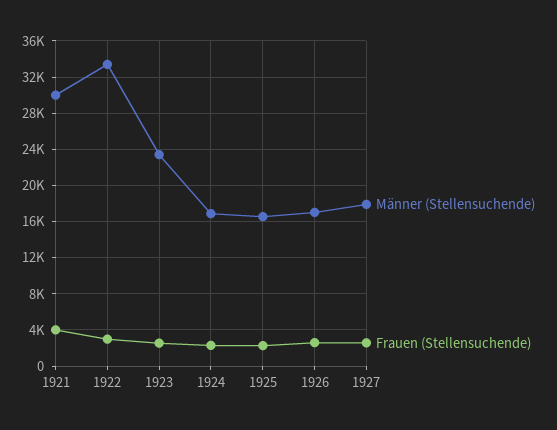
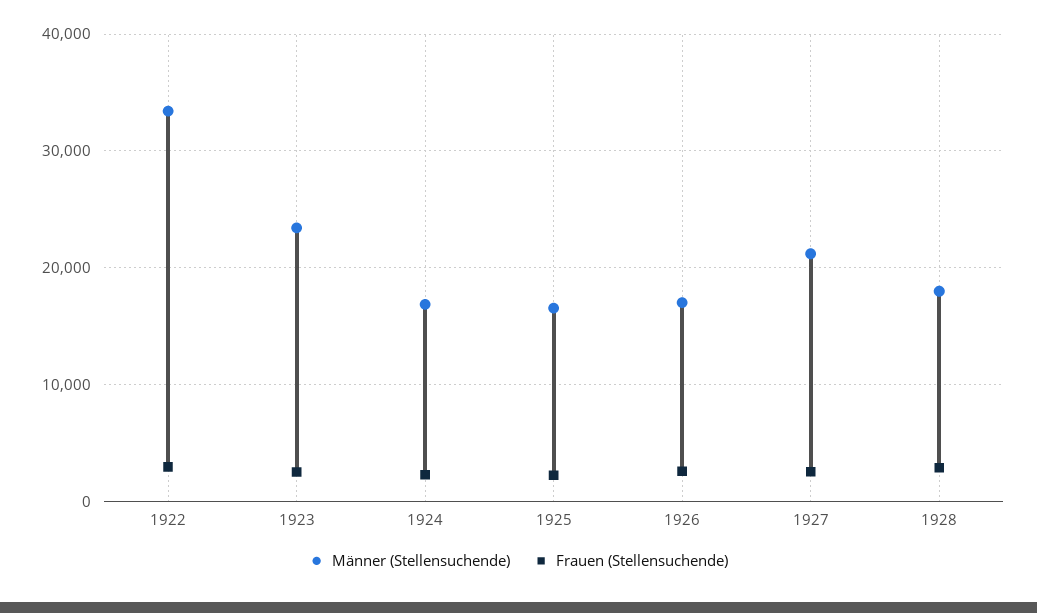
Männer (Stellensuchende), 1921: 30000 -> none
Frauen (Stellensuchende), 1921: 4000 -> none
Männer (Stellensuchende), 1927: 18000 -> 21000
Männer (Stellensuchende), 1928: none -> 18000
Frauen (Stellensuchende), 1928: none -> 3000

